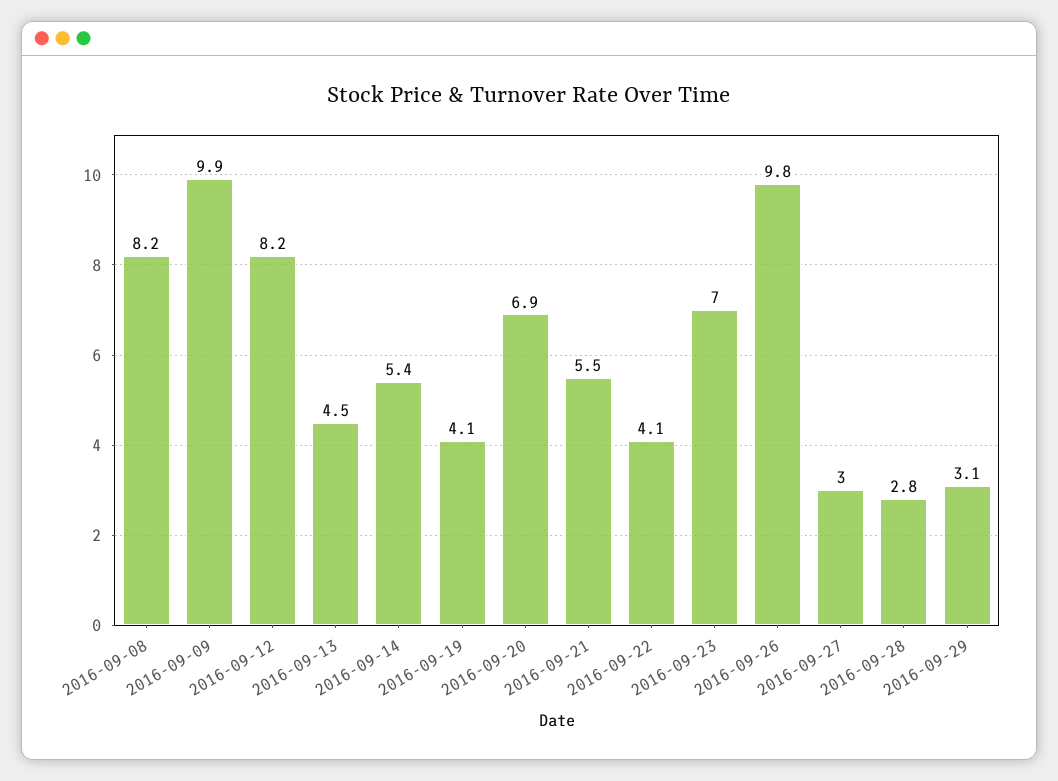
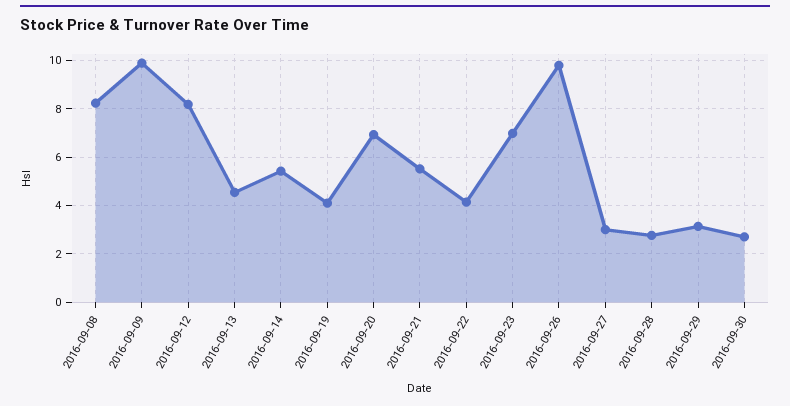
2016-09-30: none -> 2.75

